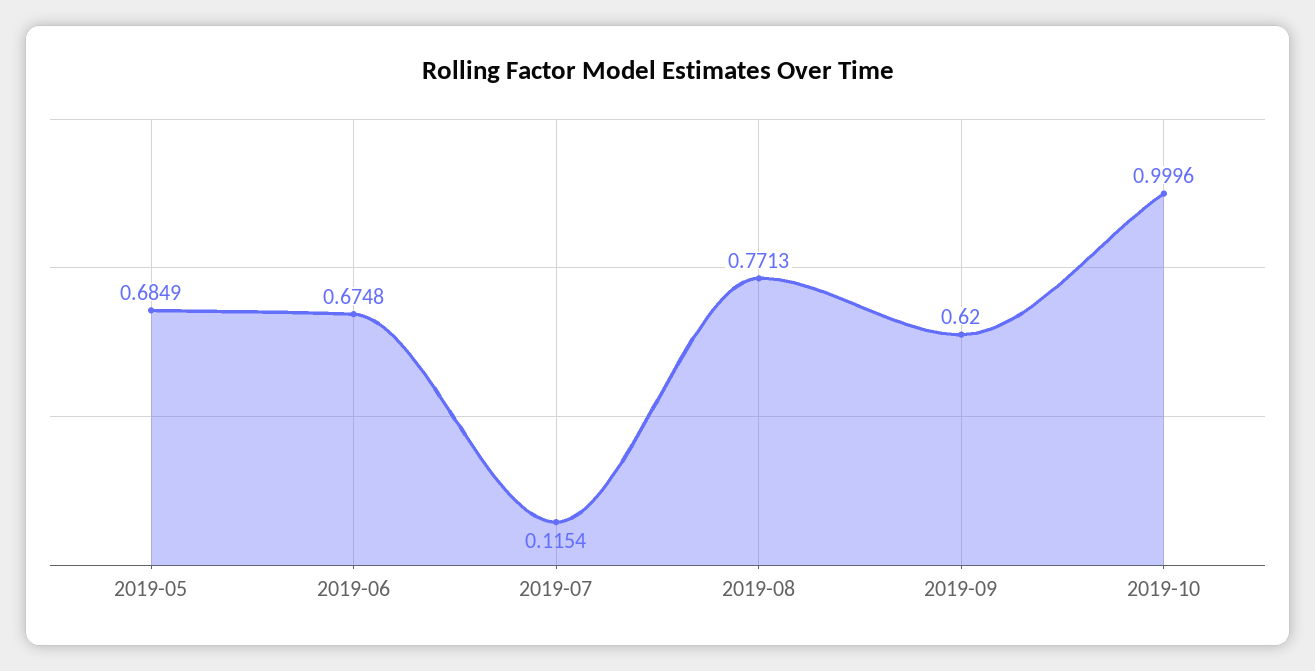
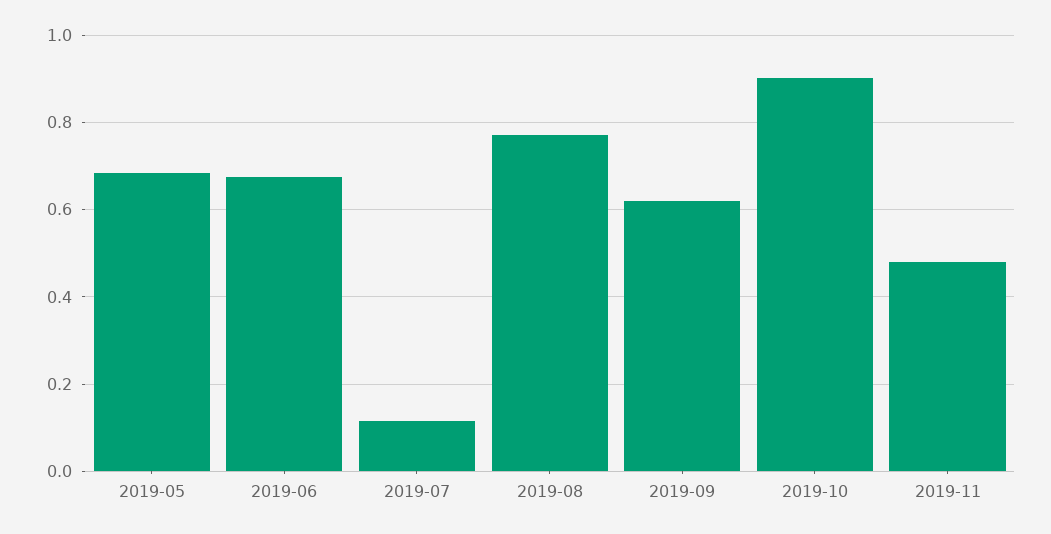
2019-10: 0.9996 -> 0.9
2019-11: none -> 0.48

